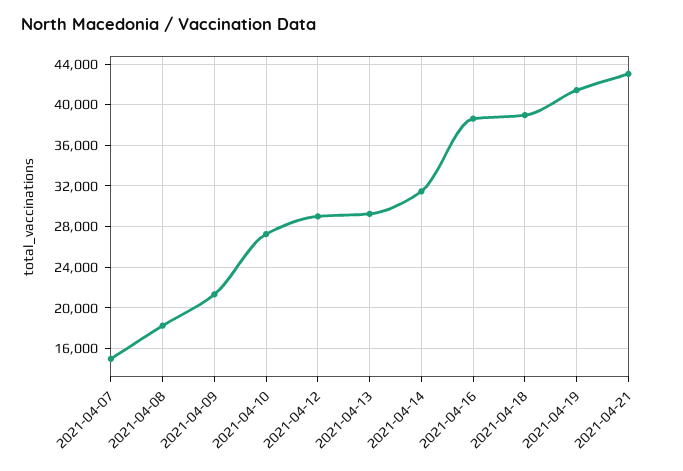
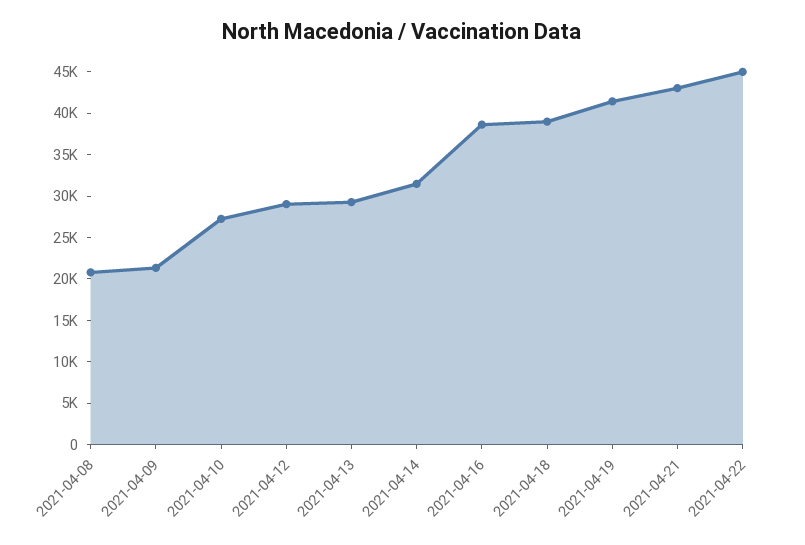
2021-04-07: 15000 -> none
2021-04-08: 18000 -> 21000
2021-04-22: none -> 45000

